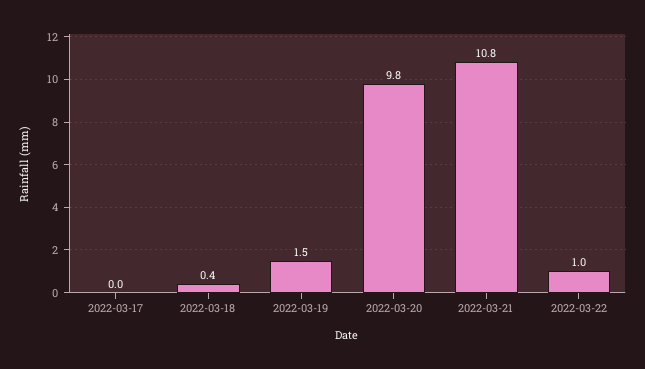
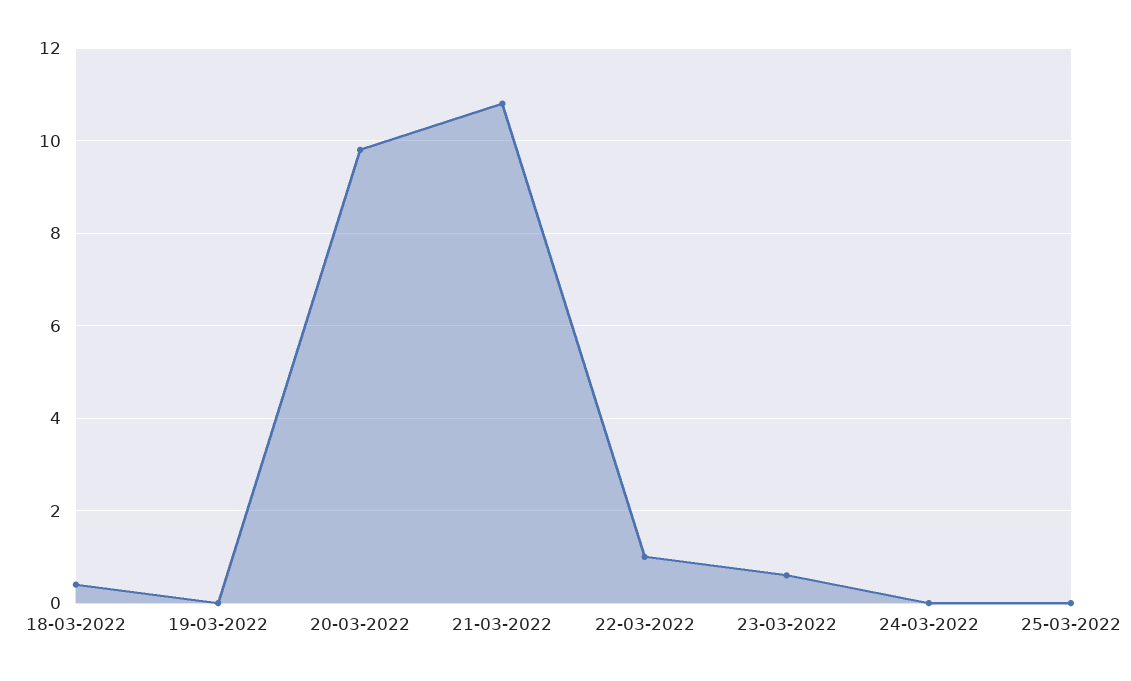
2022-03-17: 0 -> none
2022-03-19: 1.5 -> 0
23-03-2022: none -> 0.5
24-03-2022: none -> 0
25-03-2022: none -> 0

